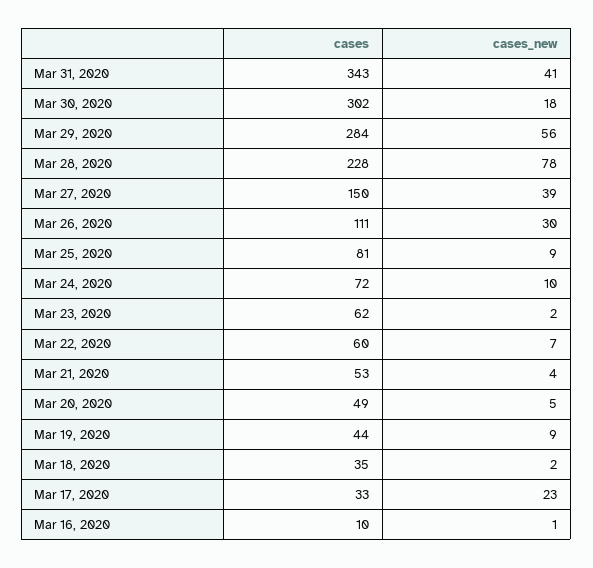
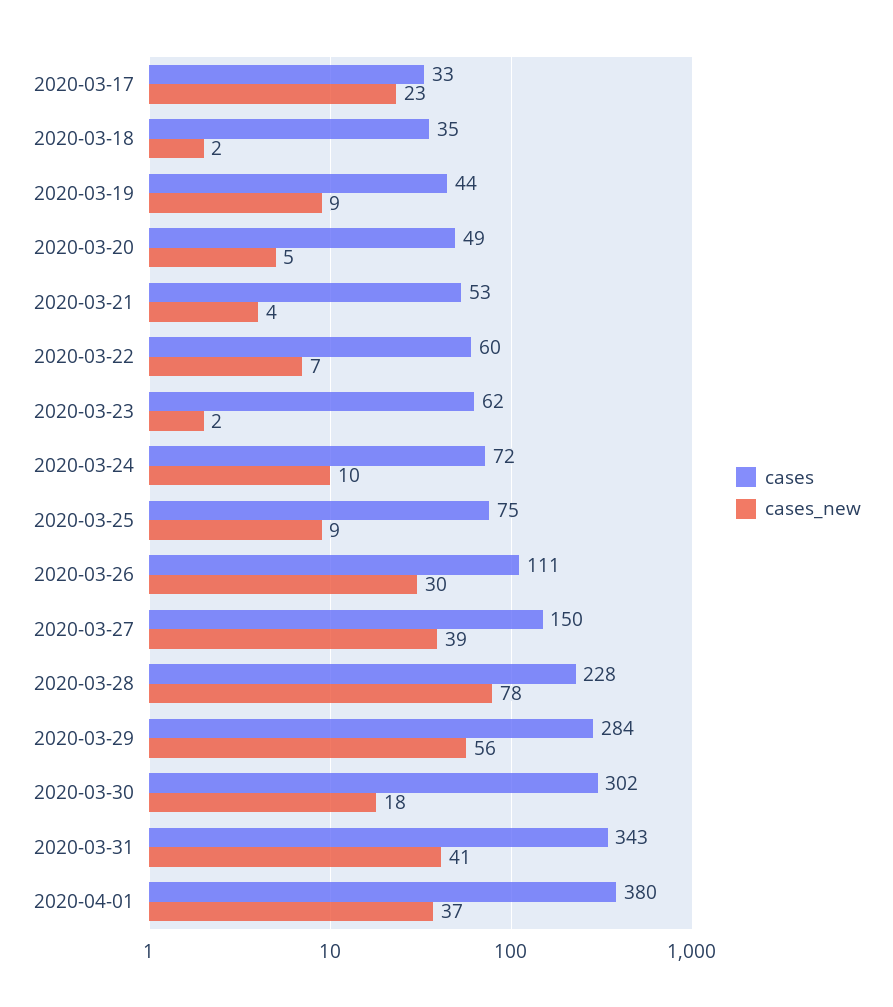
cases, Mar 25, 2020: 81 -> 75
cases, Mar 16, 2020: 10 -> none
cases_new, Mar 16, 2020: 1 -> none
cases, 2020-04-01: none -> 380
cases_new, 2020-04-01: none -> 37

